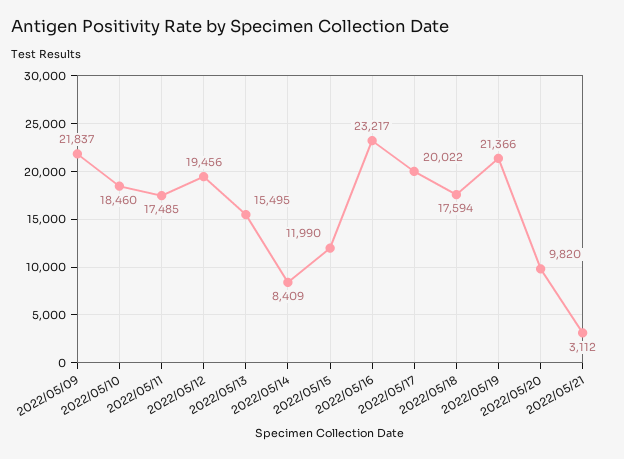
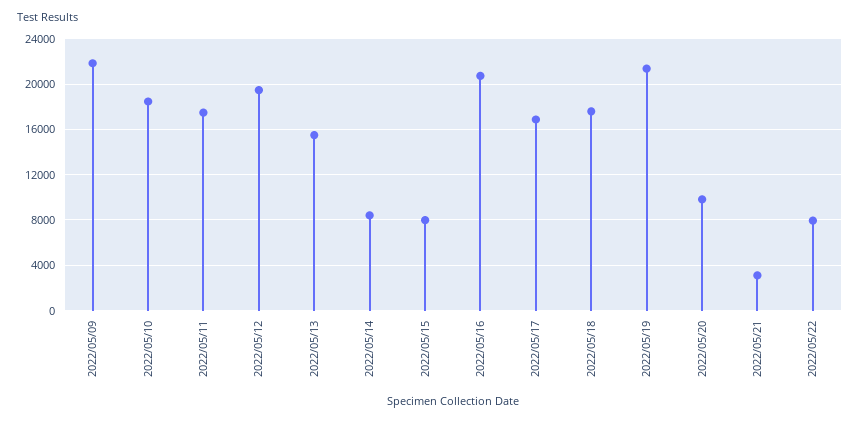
2022/05/15: 11990 -> 8000
2022/05/16: 23217 -> 21000
2022/05/17: 20022 -> 17000
2022/05/22: none -> 8000

